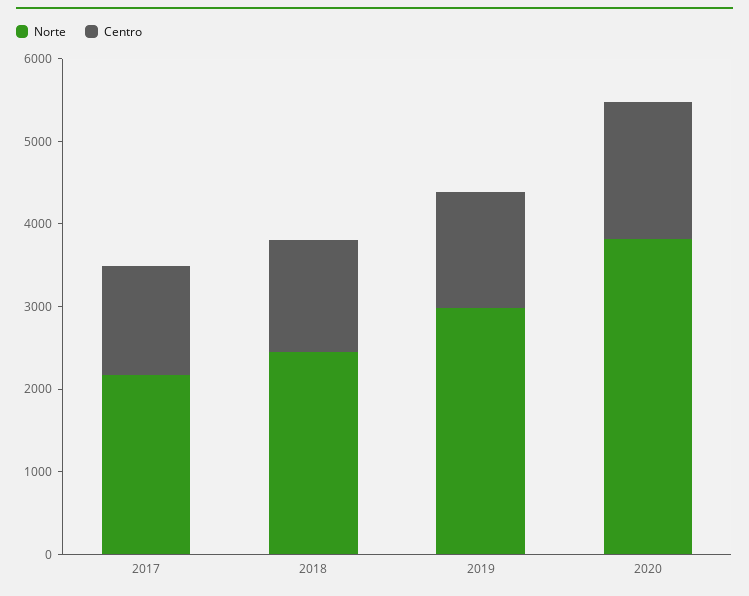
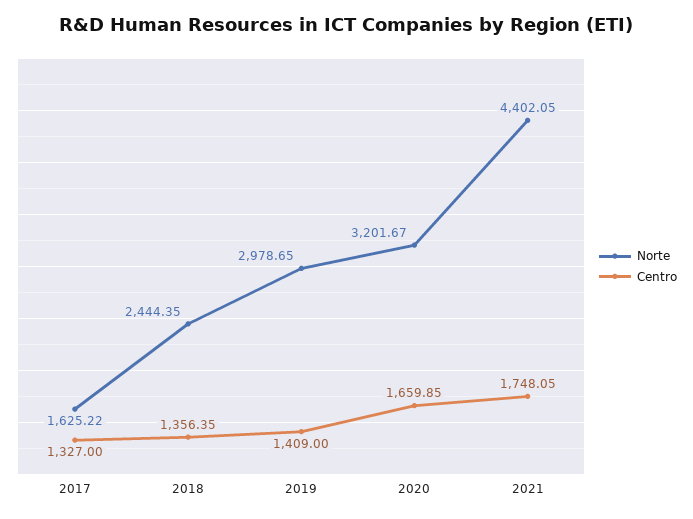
Norte, 2017: 2200 -> 1625.22
Norte, 2020: 3800 -> 3201.67
Norte, 2021: none -> 4402.05
Centro, 2021: none -> 1748.05

